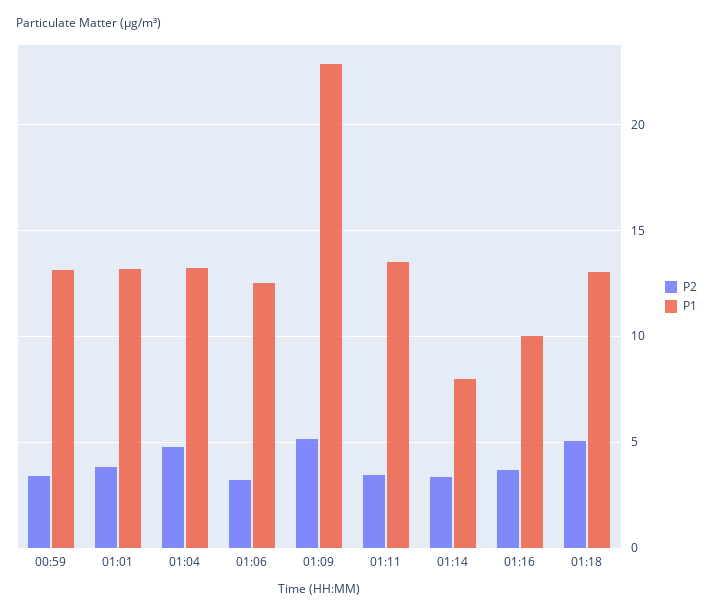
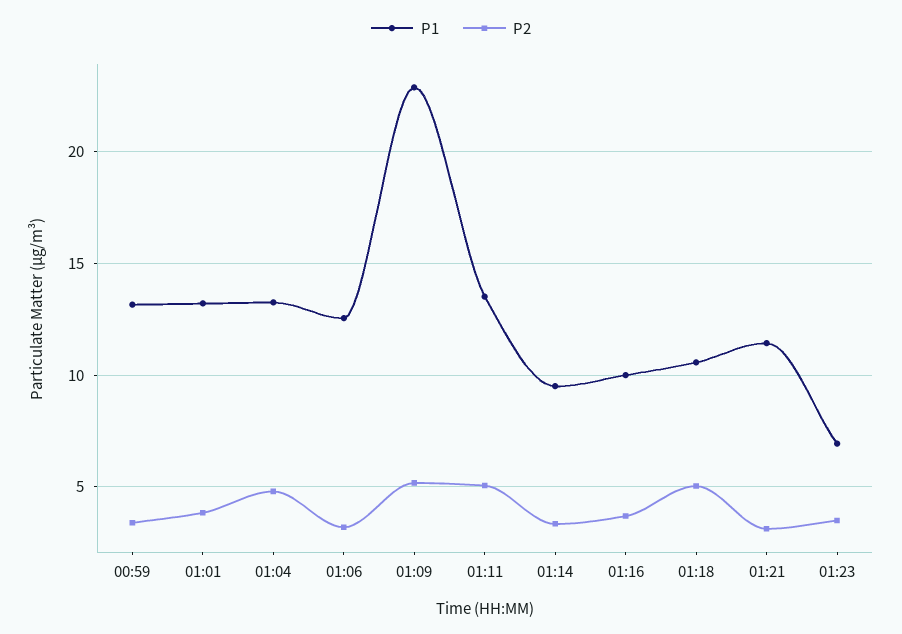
P2, 01:11: 3.5 -> 5
P1, 01:14: 8 -> 9.5
P1, 01:18: 13 -> 10.5
P1, 01:21: none -> 11.5
P2, 01:21: none -> 3
P1, 01:23: none -> 7
P2, 01:23: none -> 3.5

